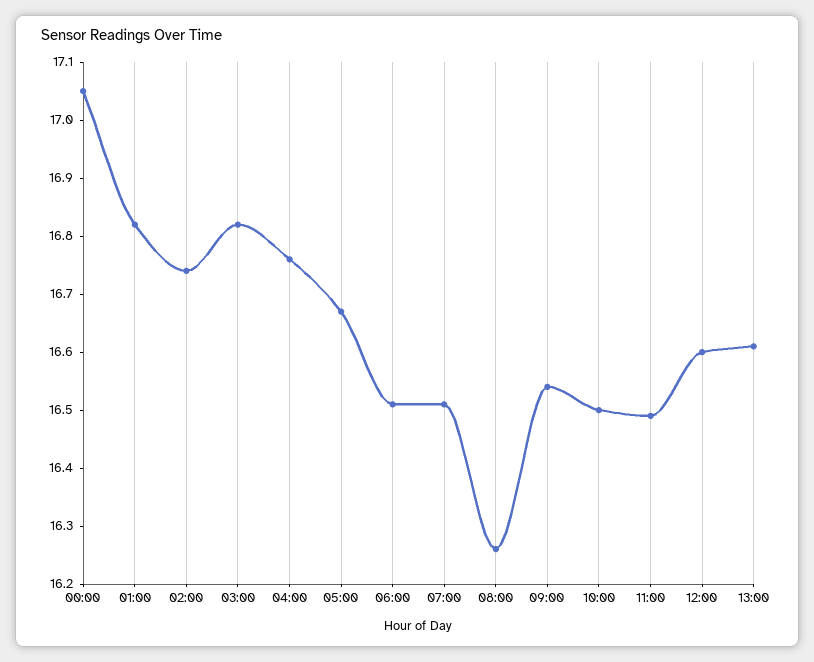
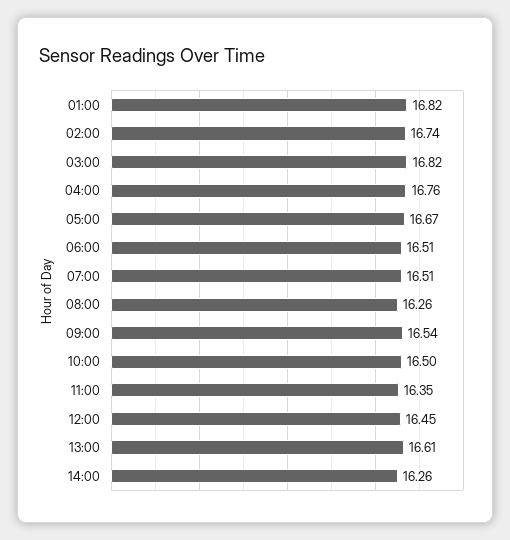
00:00: 17.05 -> none
11:00: 16.5 -> 16.35
12:00: 16.6 -> 16.45
14:00: none -> 16.26

